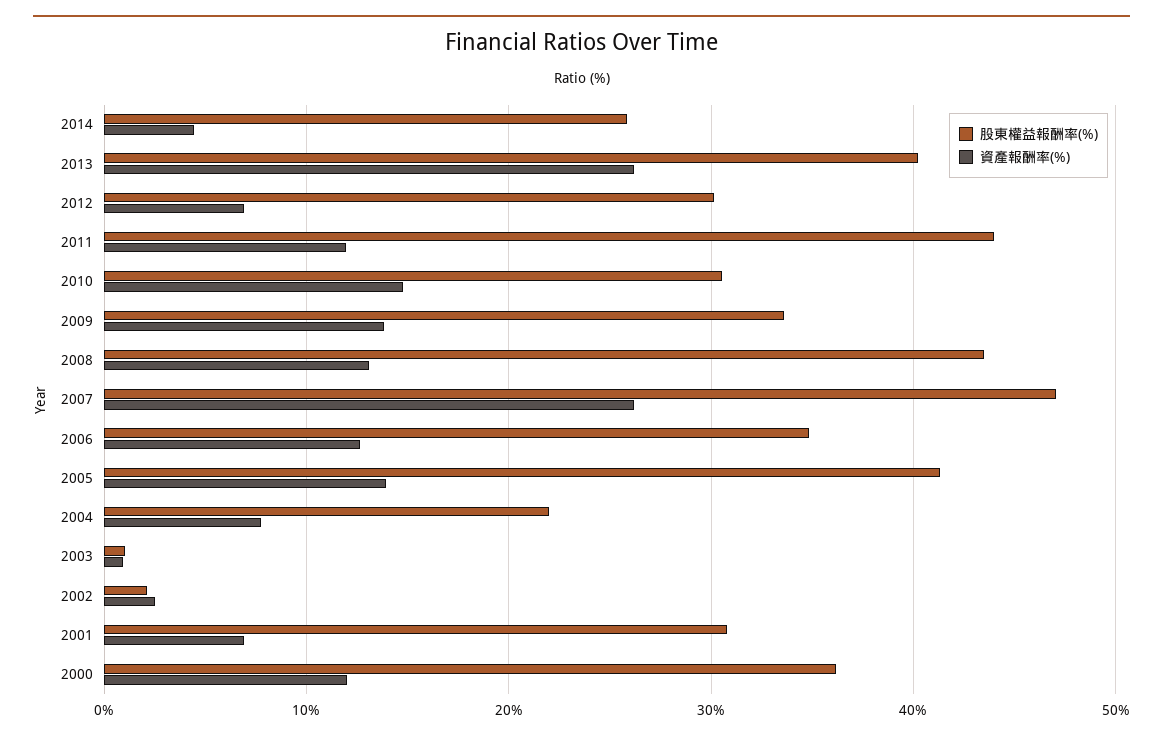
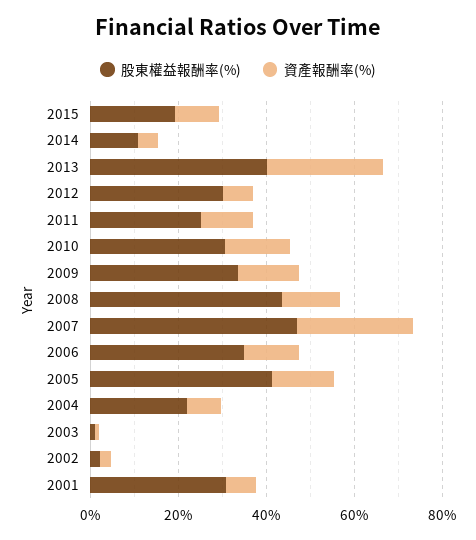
股東權益報酬率(%), 2014: 26 -> 10
股東權益報酬率(%), 2011: 44 -> 25
股東權益報酬率(%), 2000: 36 -> none
資產報酬率(%), 2000: 12 -> none
股東權益報酬率(%), 2015: none -> 20
資產報酬率(%), 2015: none -> 10

